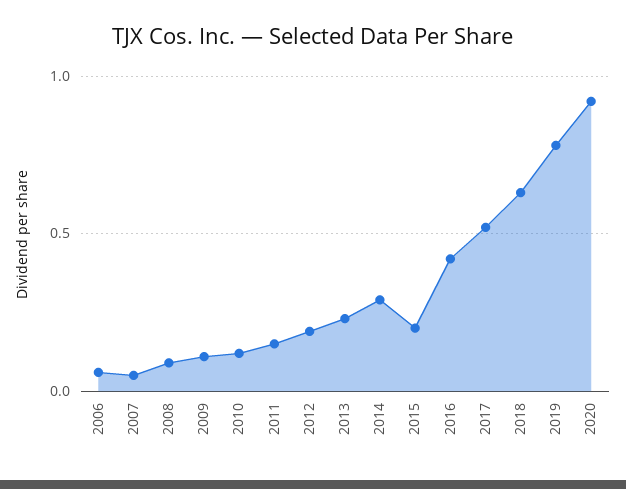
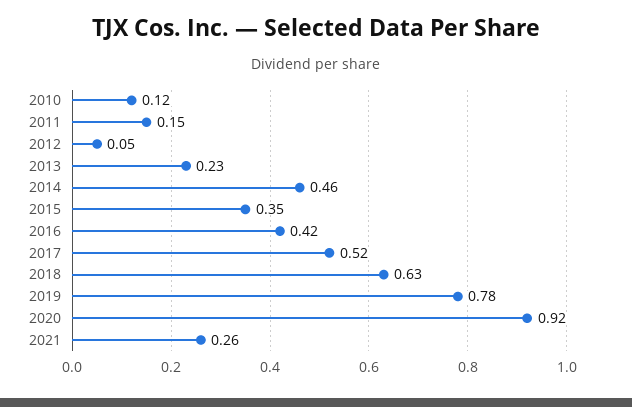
2006: 0.05 -> none
2007: 0.05 -> none
2008: 0.1 -> none
2009: 0.1 -> none
2012: 0.2 -> 0.05
2014: 0.3 -> 0.46
2015: 0.2 -> 0.35
2021: none -> 0.26

